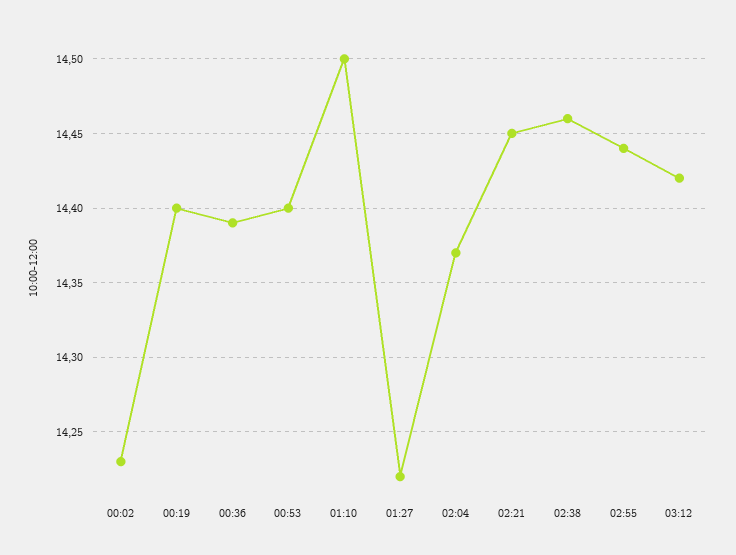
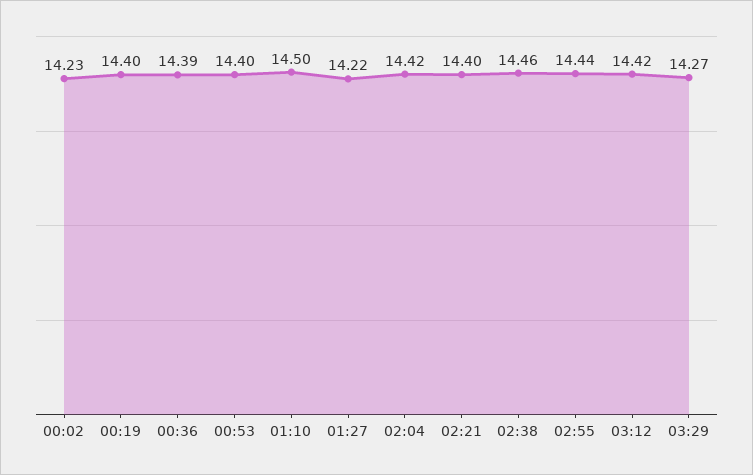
02:04: 14.37 -> 14.42
02:21: 14.45 -> 14.4
03:29: none -> 14.27

